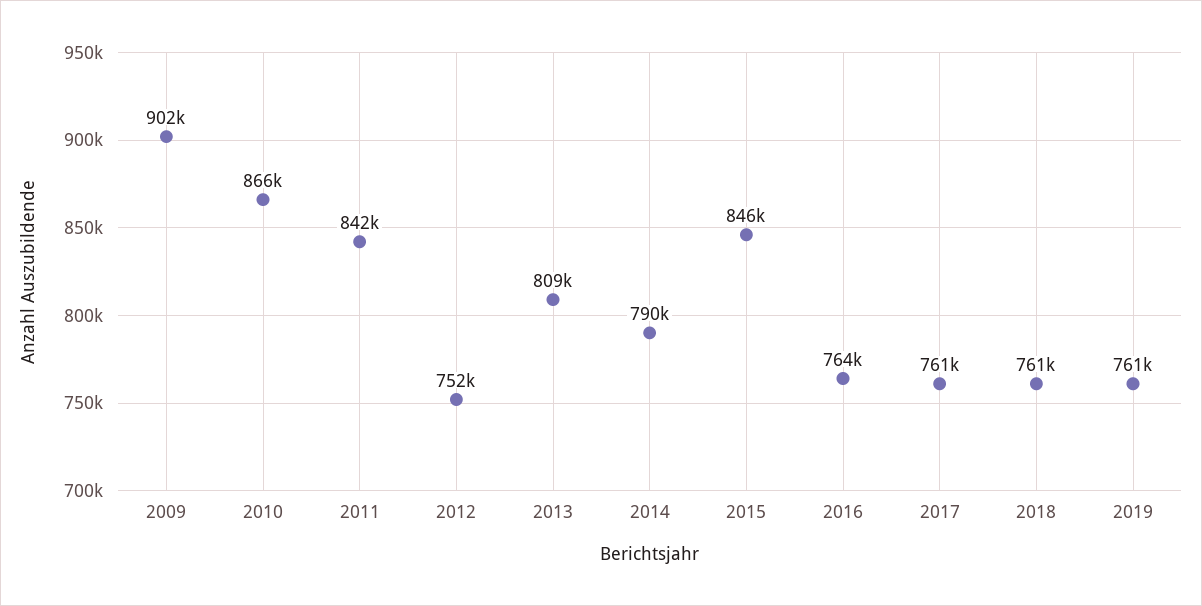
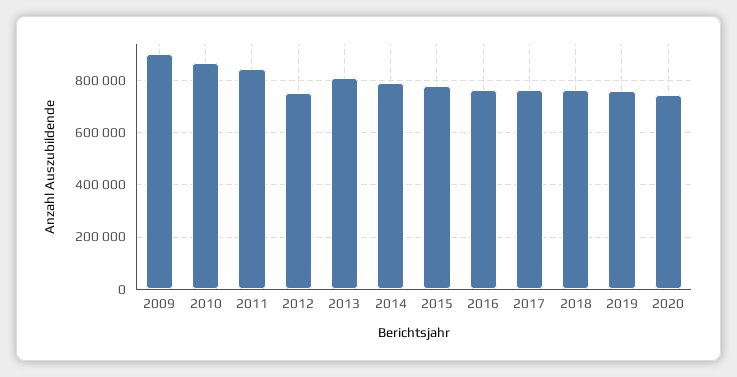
2015: 846000 -> 775000
2020: none -> 750000

